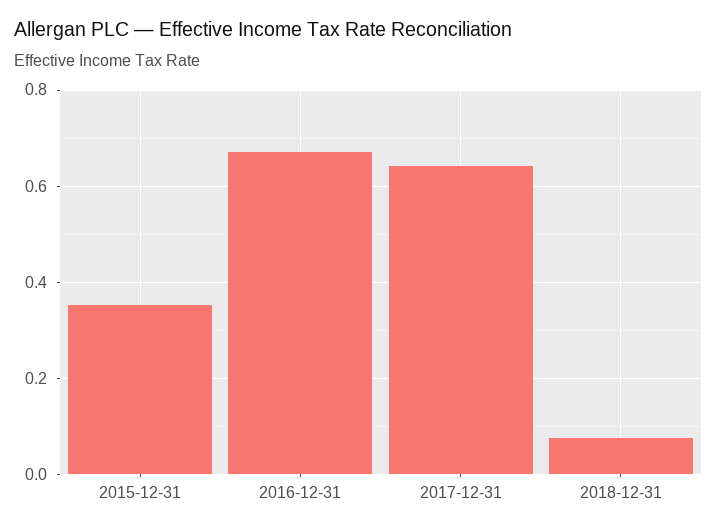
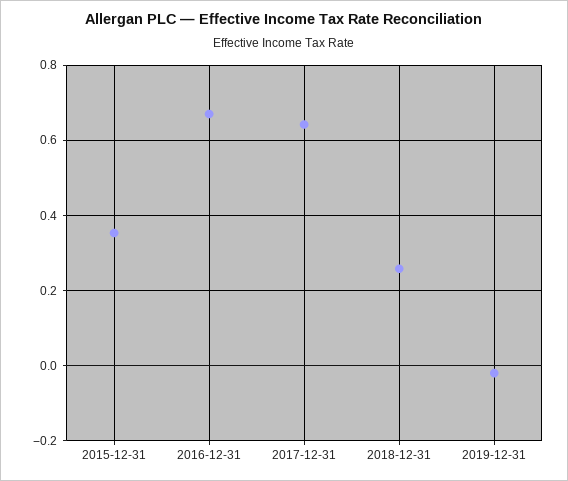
2018-12-31: 0.08 -> 0.26
2019-12-31: none -> -0.02

